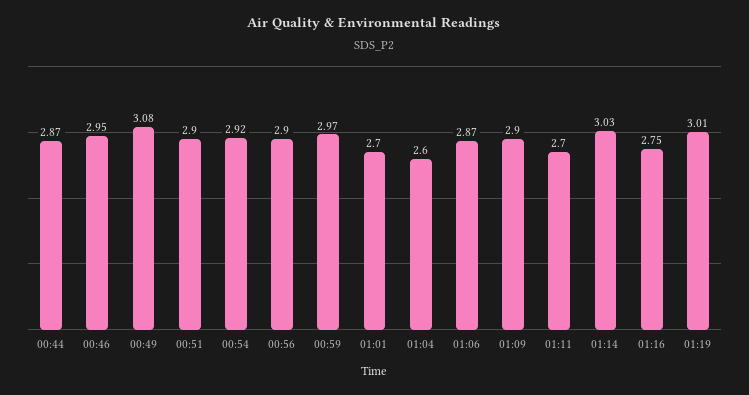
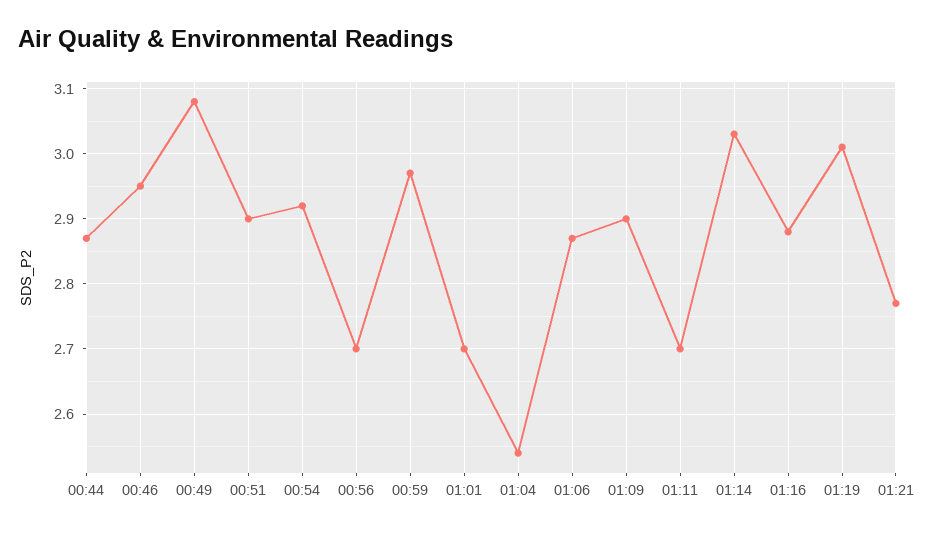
00:56: 2.9 -> 2.7
01:04: 2.6 -> 2.54
01:16: 2.75 -> 2.88
01:21: none -> 2.77

